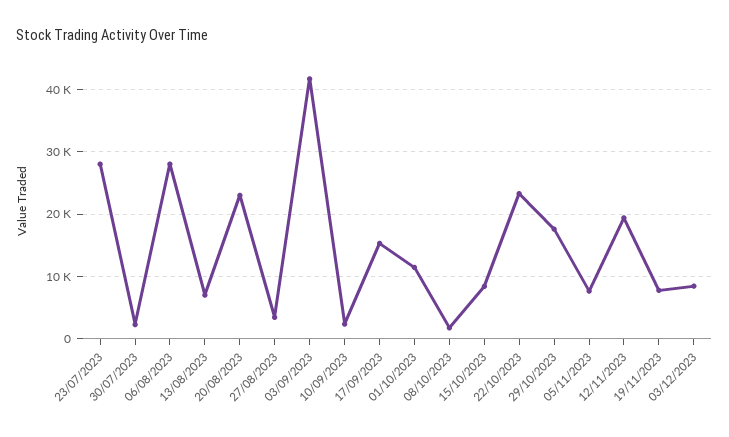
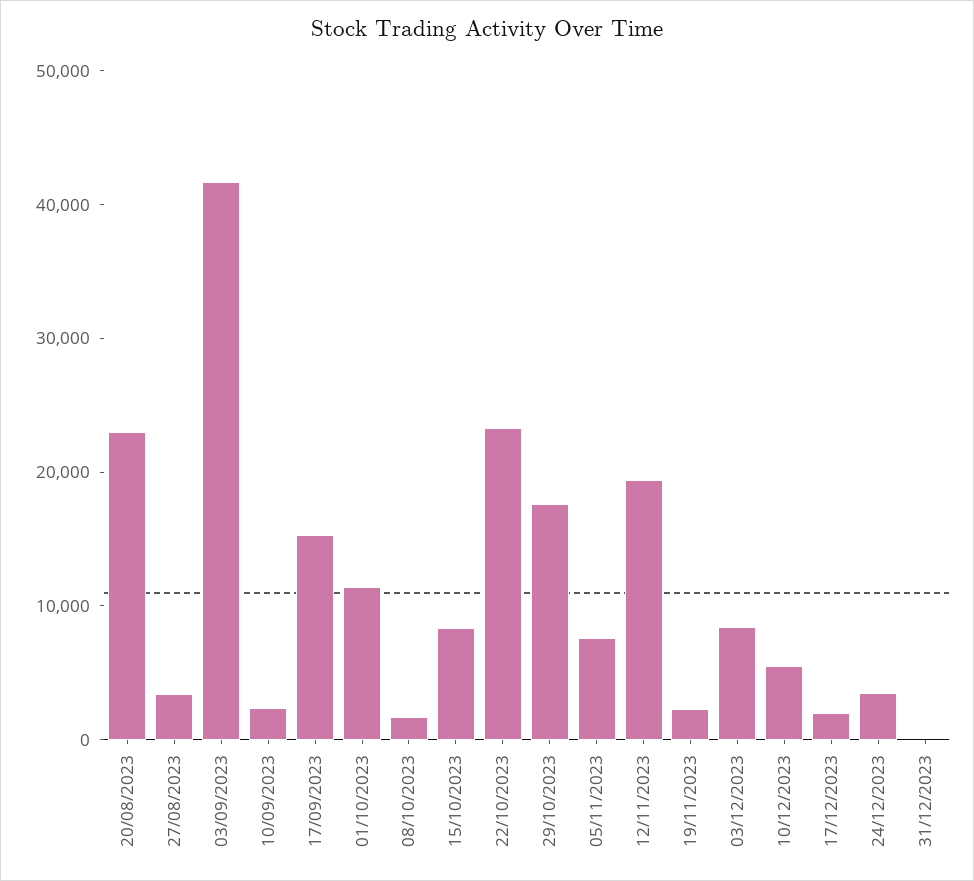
23/07/2023: 28000 -> none
30/07/2023: 2000 -> none
06/08/2023: 28000 -> none
13/08/2023: 7000 -> none
19/11/2023: 8000 -> 2000
10/12/2023: none -> 6000
17/12/2023: none -> 2000
24/12/2023: none -> 4000
31/12/2023: none -> 0

